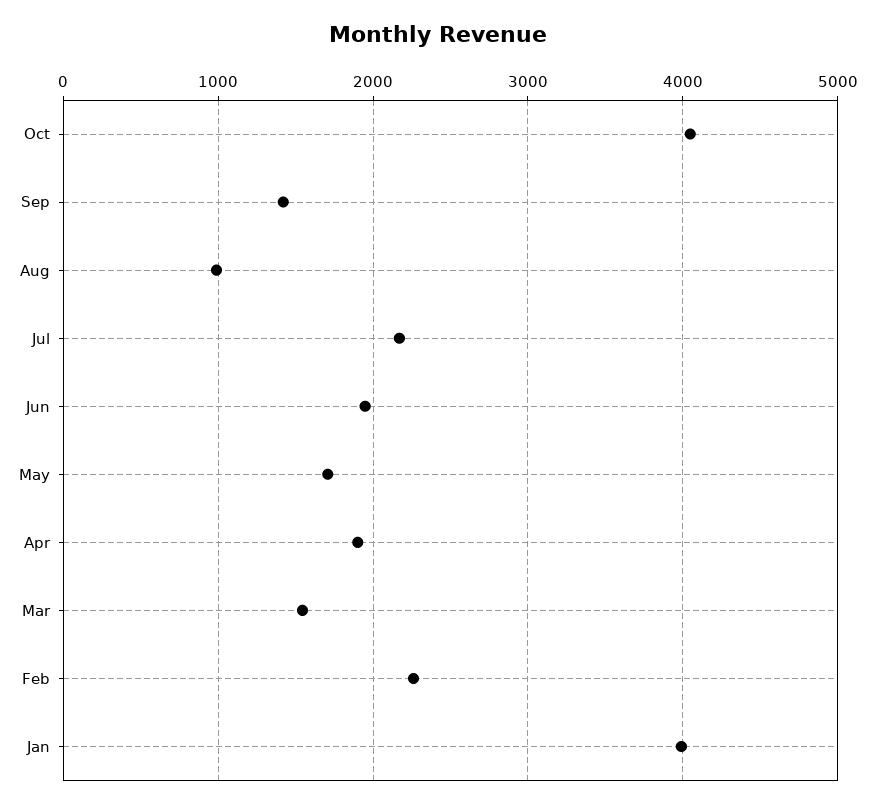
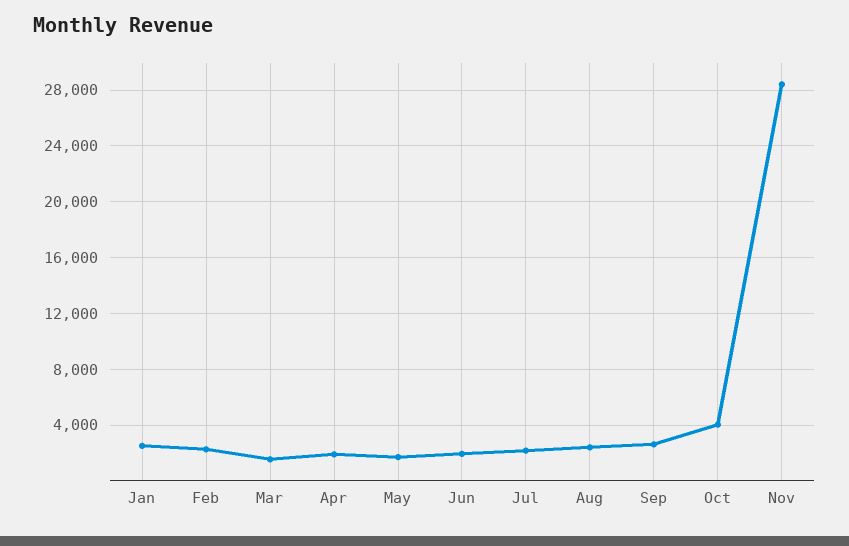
Sep: 1400 -> 2500
Aug: 1000 -> 2500
Jan: 4000 -> 2500
Nov: none -> 28500

